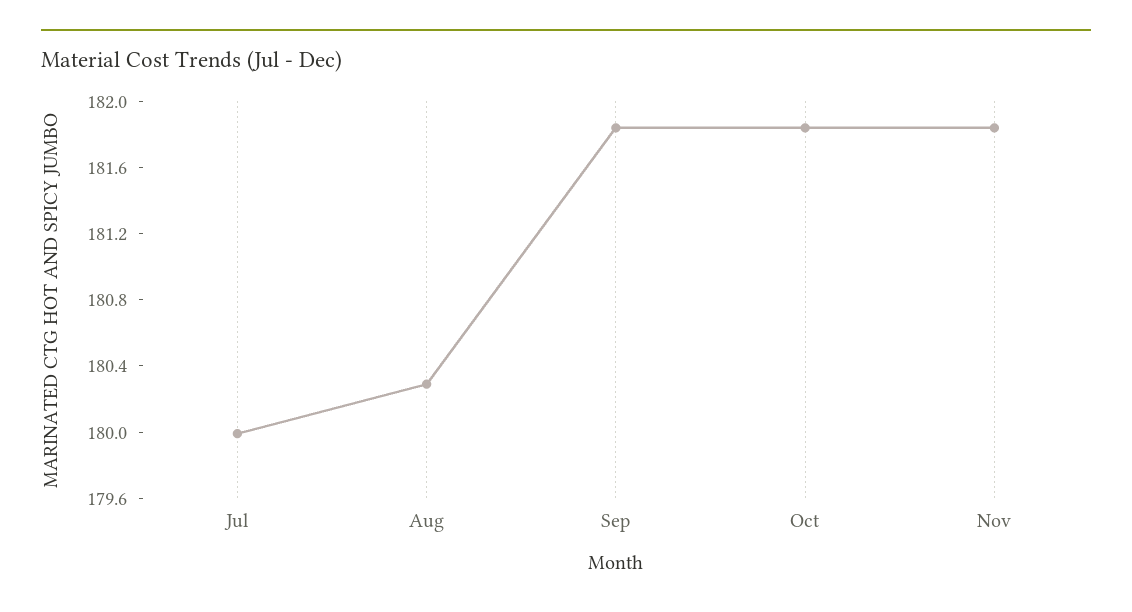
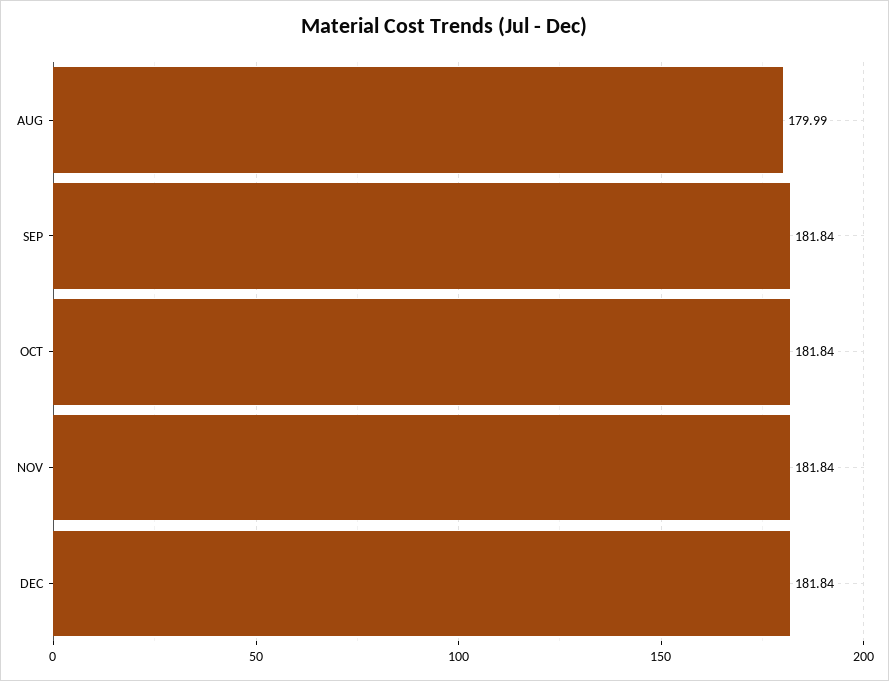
Jul: 180 -> none
Aug: 180.3 -> 179.99
DEC: none -> 181.84

